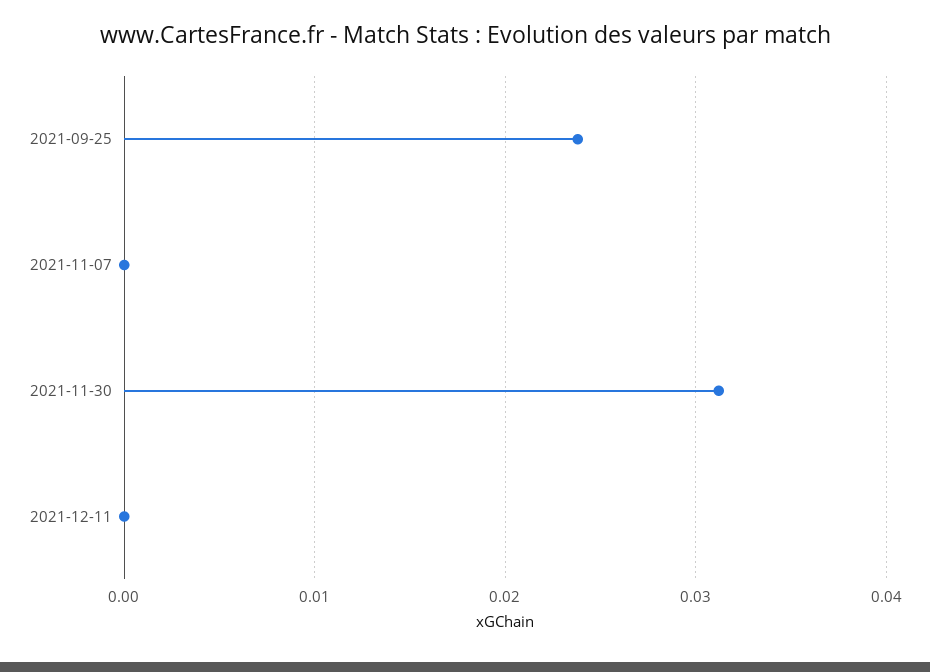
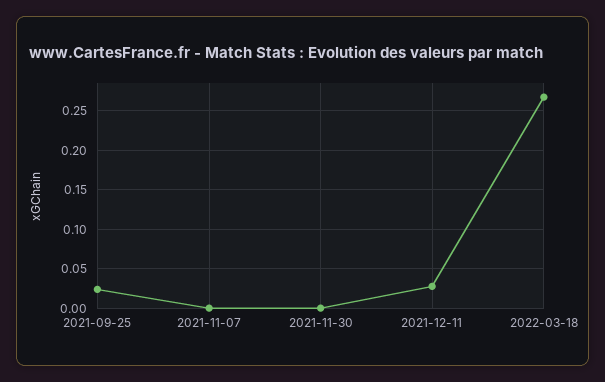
2021-11-30: 0.031 -> 0
2021-12-11: 0 -> 0.03
2022-03-18: none -> 0.27

